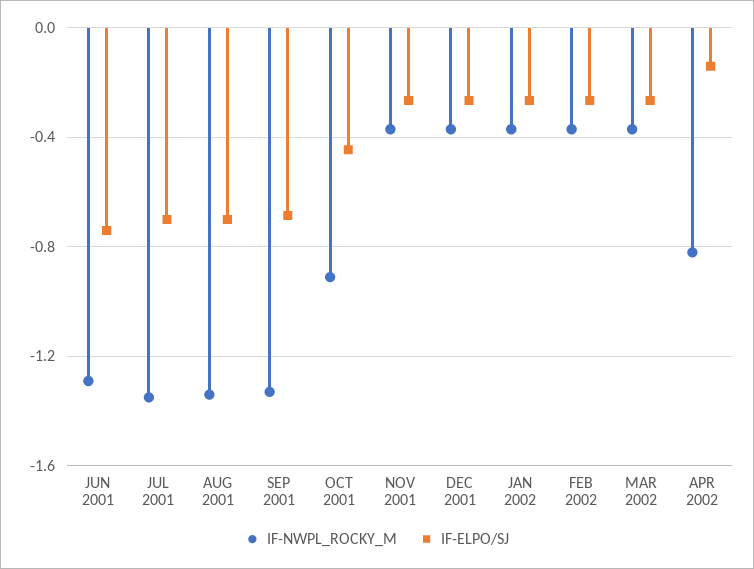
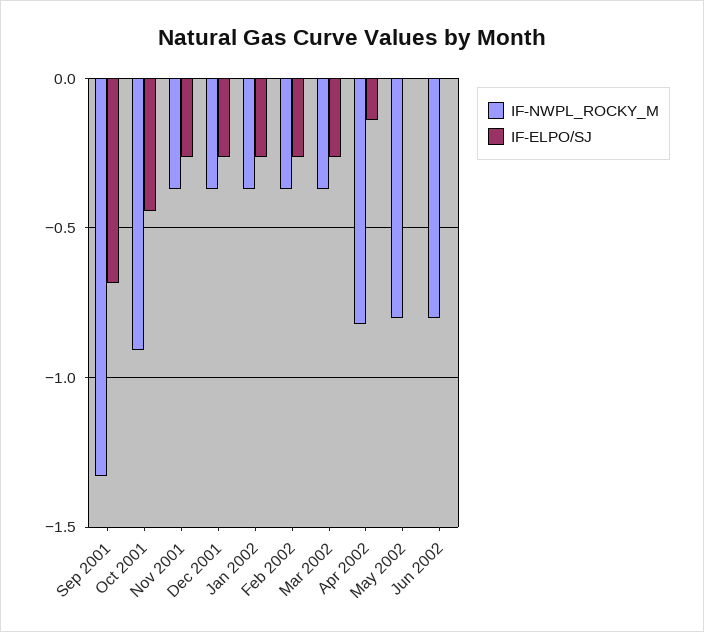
IF-NWPL_ROCKY_M, JUN 2001: -1.3 -> none
IF-ELPO/SJ, JUN 2001: -0.75 -> none
IF-NWPL_ROCKY_M, JUL 2001: -1.35 -> none
IF-ELPO/SJ, JUL 2001: -0.7 -> none
IF-NWPL_ROCKY_M, AUG 2001: -1.35 -> none
IF-ELPO/SJ, AUG 2001: -0.7 -> none
IF-NWPL_ROCKY_M, May 2002: none -> -0.8
IF-ELPO/SJ, May 2002: none -> 0
IF-NWPL_ROCKY_M, Jun 2002: none -> -0.8
IF-ELPO/SJ, Jun 2002: none -> 0

